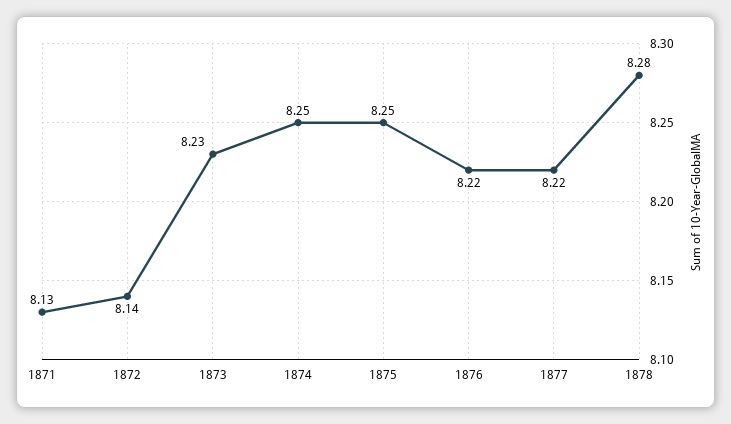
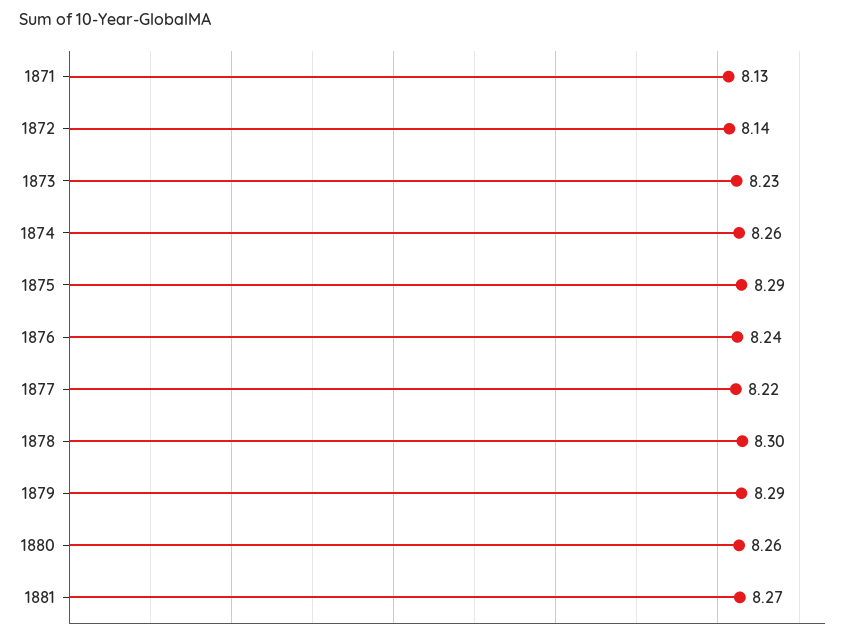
1874: 8.25 -> 8.26
1875: 8.25 -> 8.29
1876: 8.22 -> 8.24
1878: 8.28 -> 8.3
1879: none -> 8.29
1880: none -> 8.26
1881: none -> 8.27

